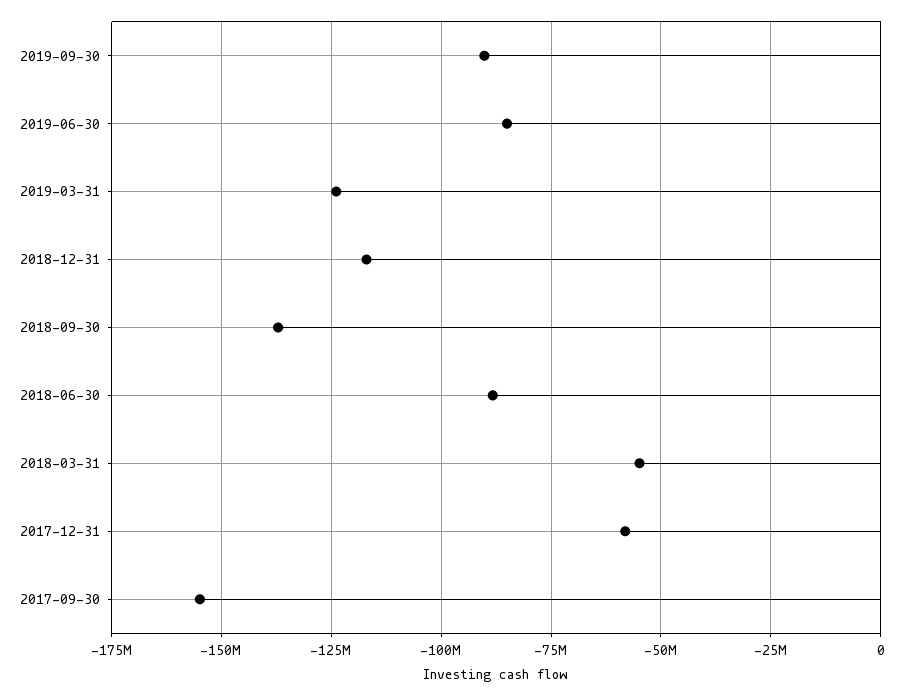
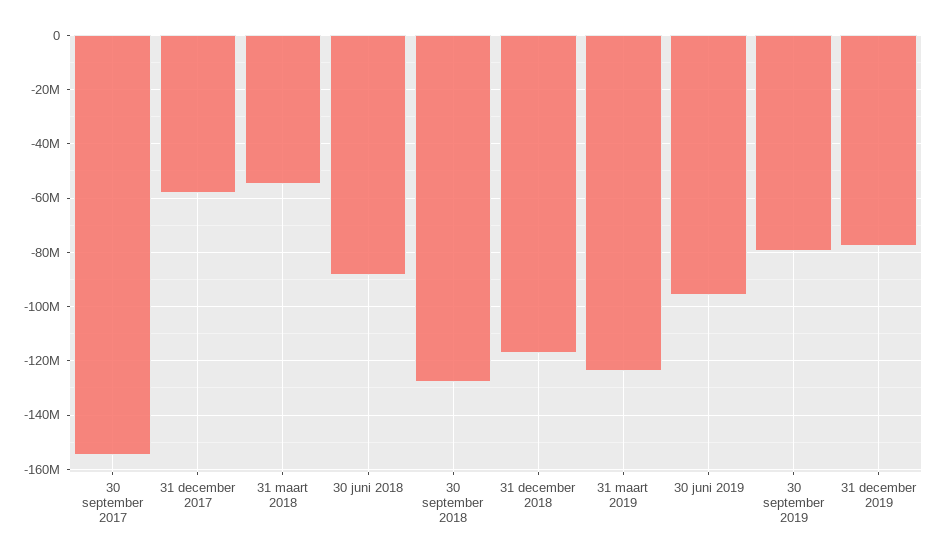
2019-09-30: -90000000 -> -80000000
2019-06-30: -85000000 -> -95000000
2018-09-30: -137500000 -> -127500000
31 december 2019: none -> -77500000

